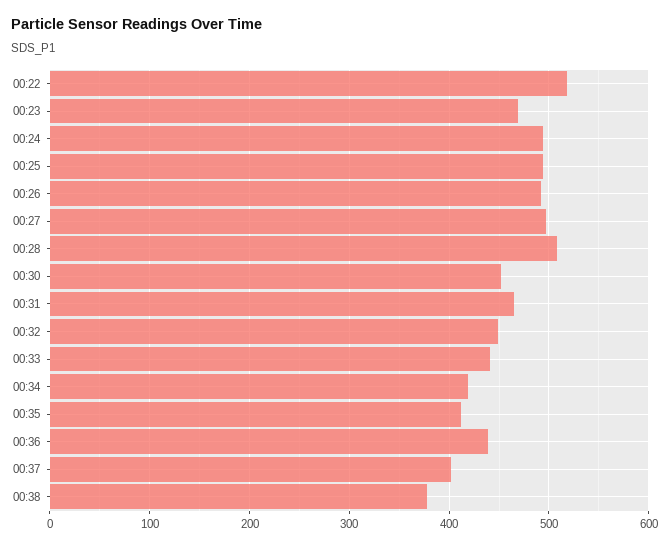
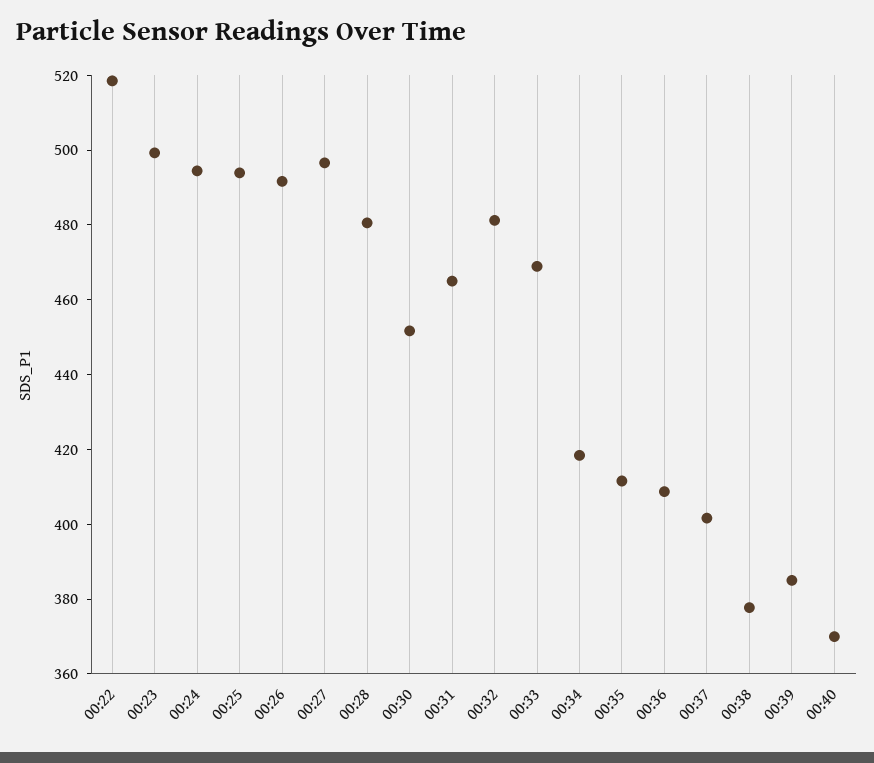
00:23: 470 -> 500
00:28: 510 -> 480
00:32: 450 -> 480
00:33: 440 -> 470
00:36: 440 -> 410
00:39: none -> 385
00:40: none -> 370

